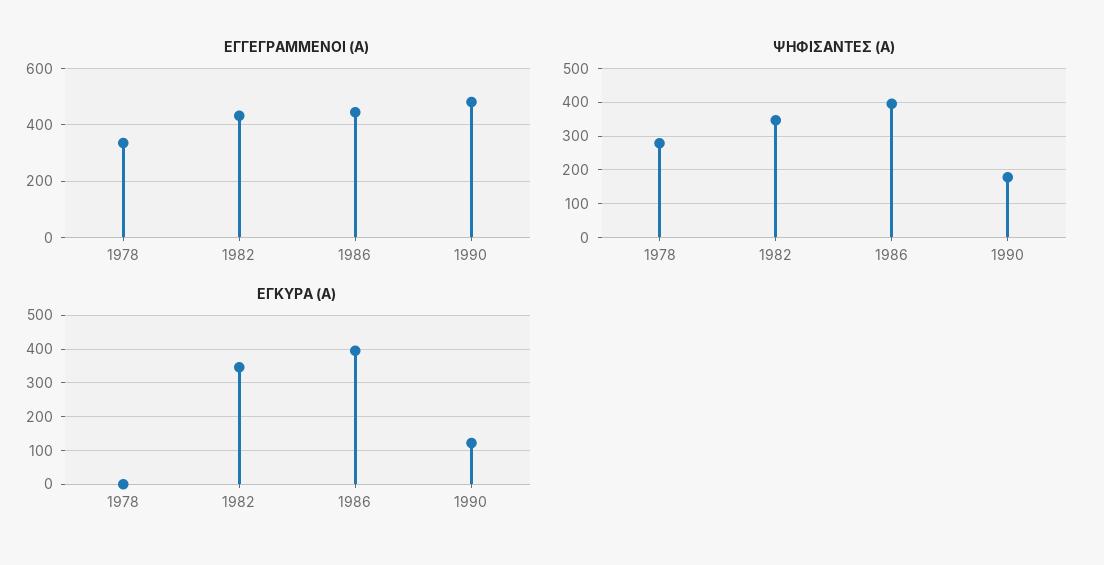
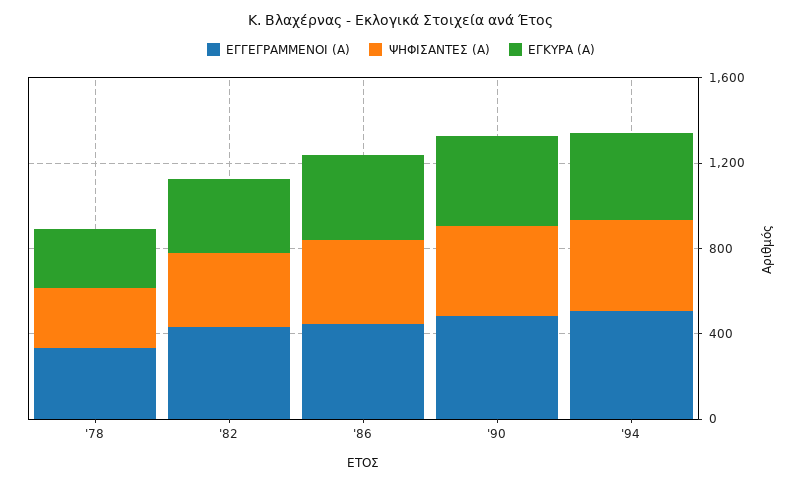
ΨΗΦΙΣΑΝΤΕΣ (Α), 1990: 180 -> 400
ΕΓΚΥΡΑ (Α), 1978: 0 -> 300
ΕΓΚΥΡΑ (Α), 1990: 120 -> 400
ΕΓΓΕΓΡΑΜΜΕΝΟΙ (Α), '94: none -> 500
ΨΗΦΙΣΑΝΤΕΣ (Α), '94: none -> 400
ΕΓΚΥΡΑ (Α), '94: none -> 400

